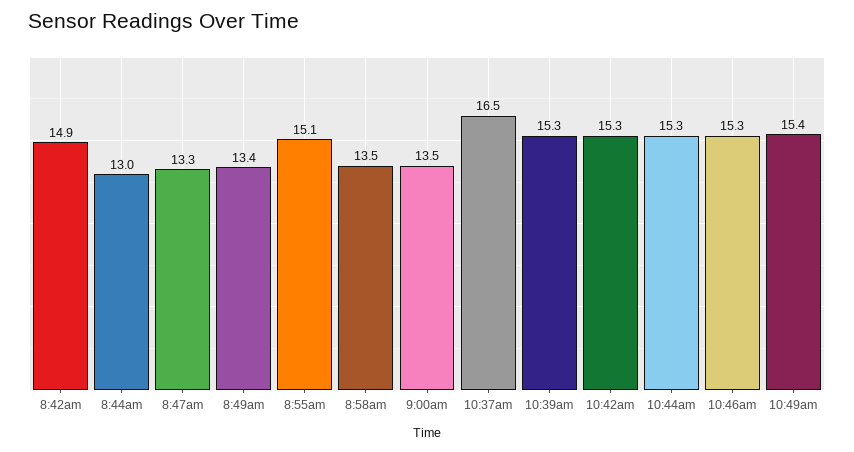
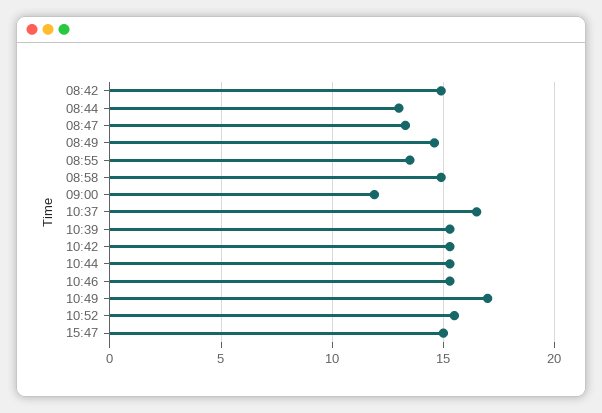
8:49am: 13.4 -> 14.5
8:55am: 15.1 -> 13.5
8:58am: 13.5 -> 15
9:00am: 13.5 -> 12
10:49am: 15.4 -> 17
10:52: none -> 15.5
15:47: none -> 15

